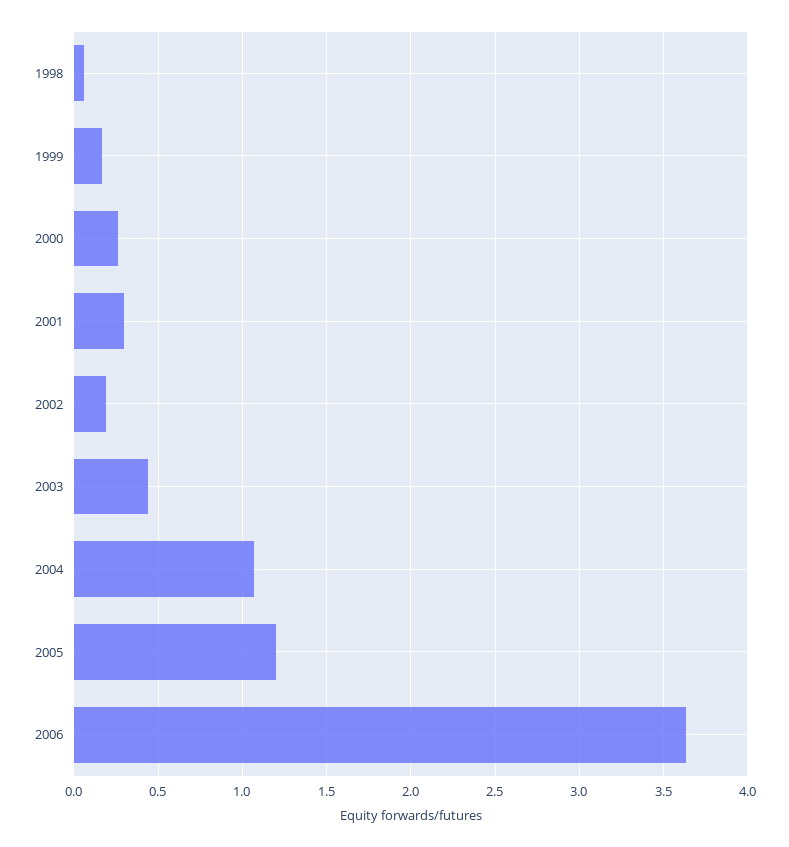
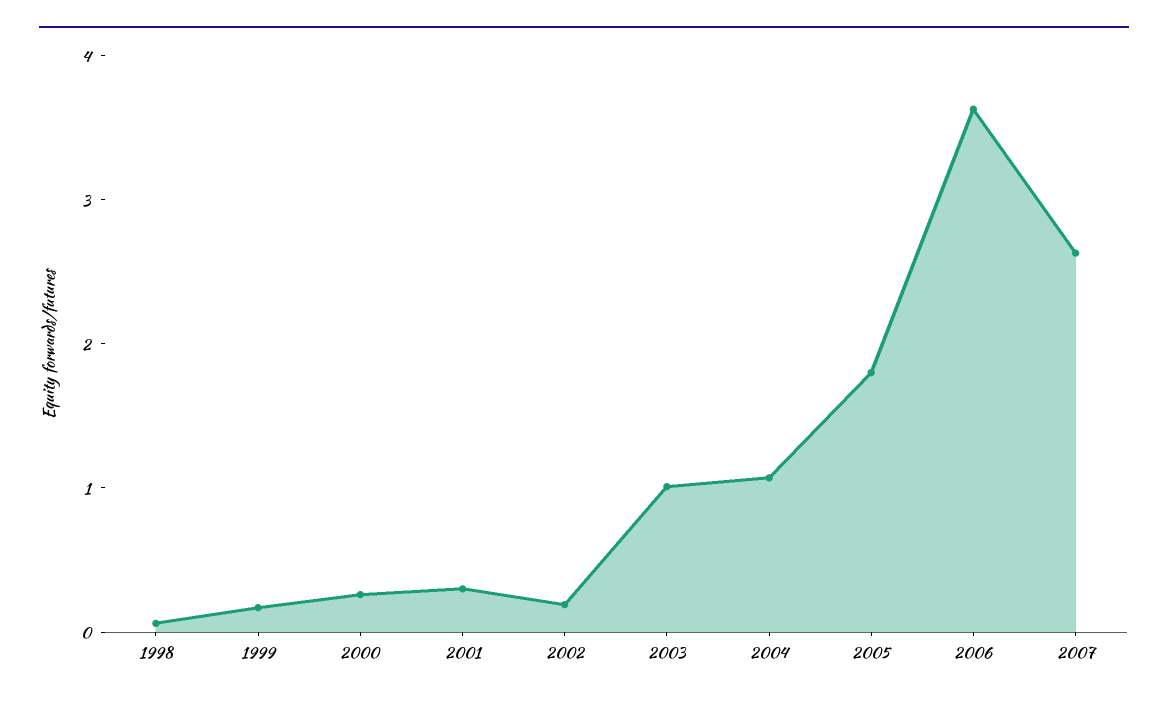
2003: 0.45 -> 1
2005: 1.2 -> 1.8
2007: none -> 2.6

